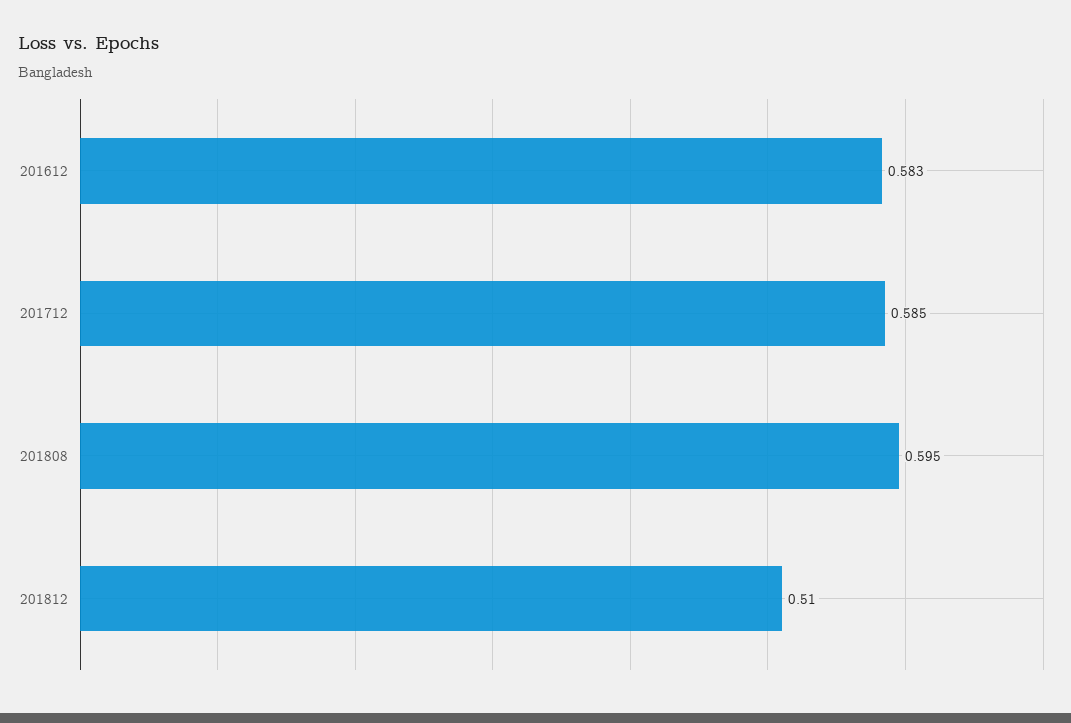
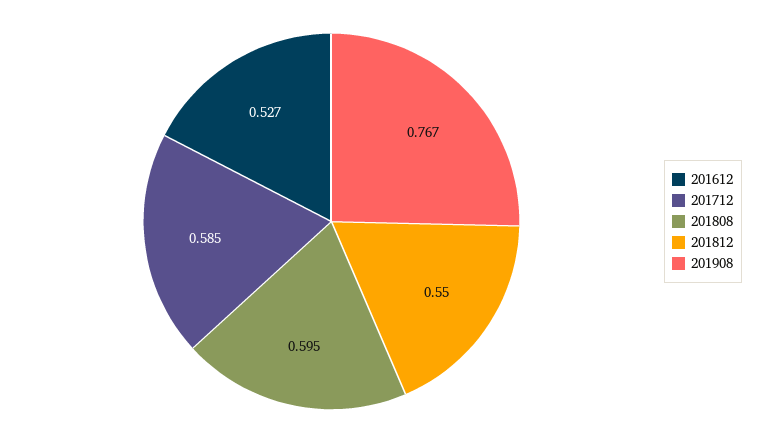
201612: 0.583 -> 0.527
201812: 0.51 -> 0.55
201908: none -> 0.767

